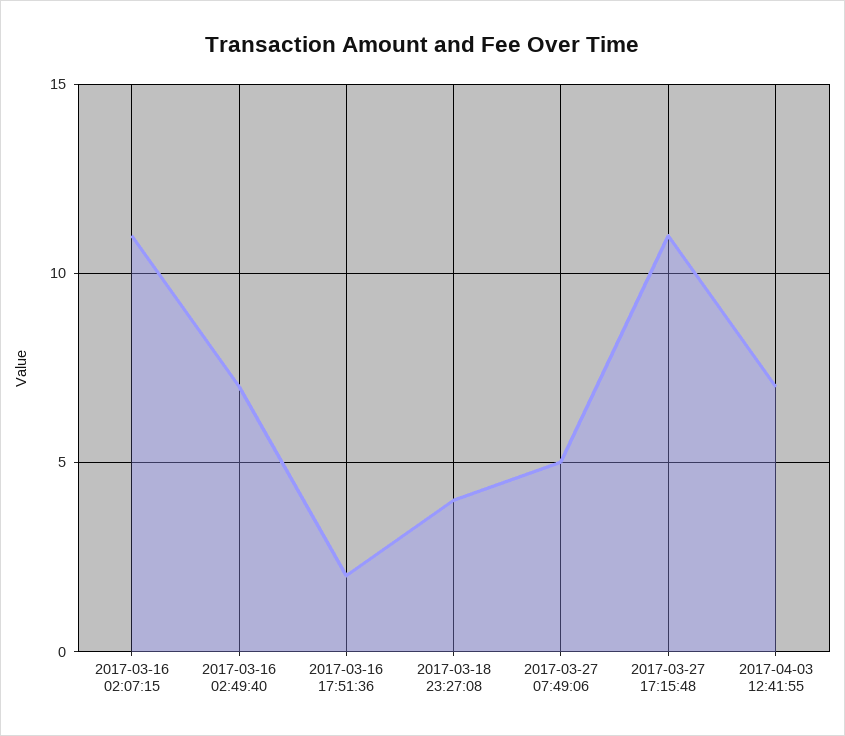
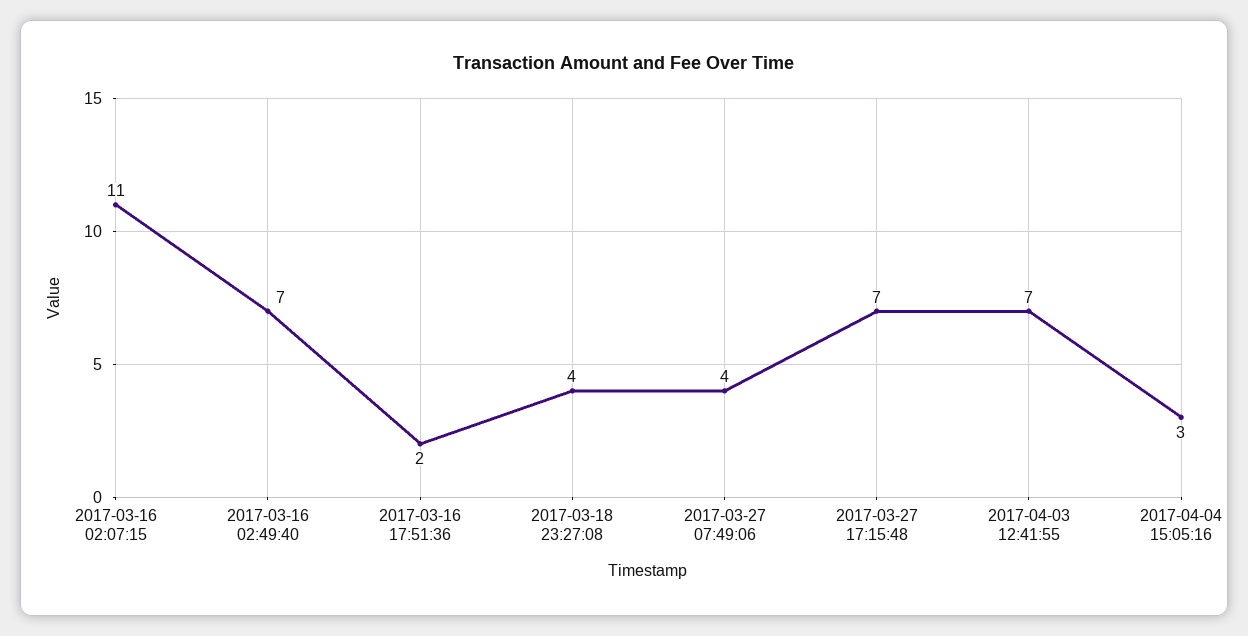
2017-03-27 07:49:06: 5 -> 4
2017-03-27 17:15:48: 11 -> 7
2017-04-04 15:05:16: none -> 3

